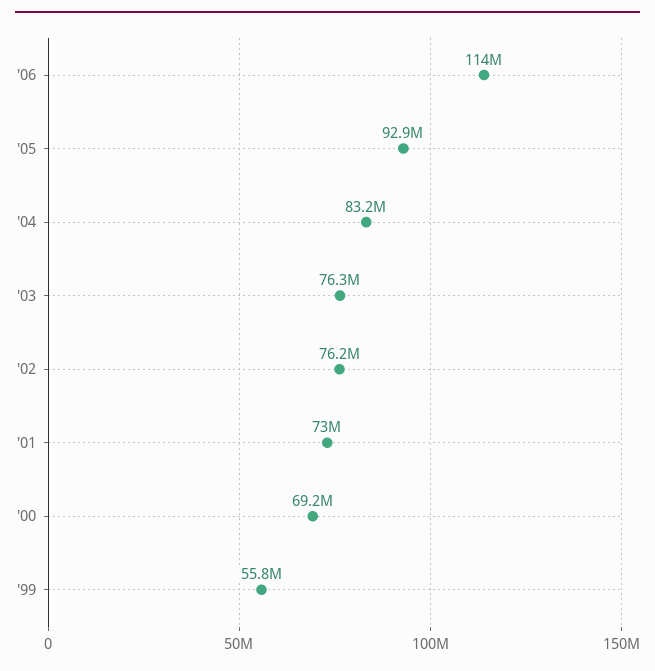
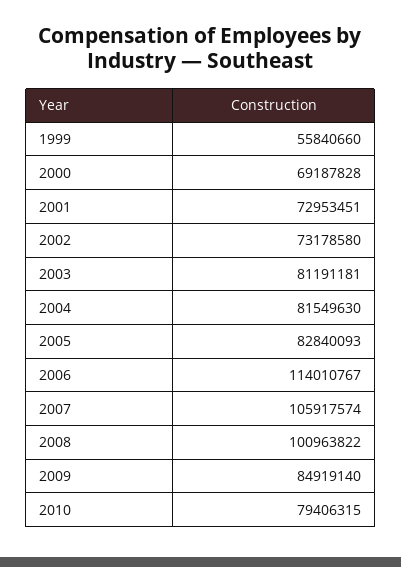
'05: 92900000 -> 82840093
'04: 83200000 -> 81549630
'03: 76300000 -> 81191181
'02: 76200000 -> 73178580
2007: none -> 105917574
2008: none -> 100963822
2009: none -> 84919140
2010: none -> 79406315

